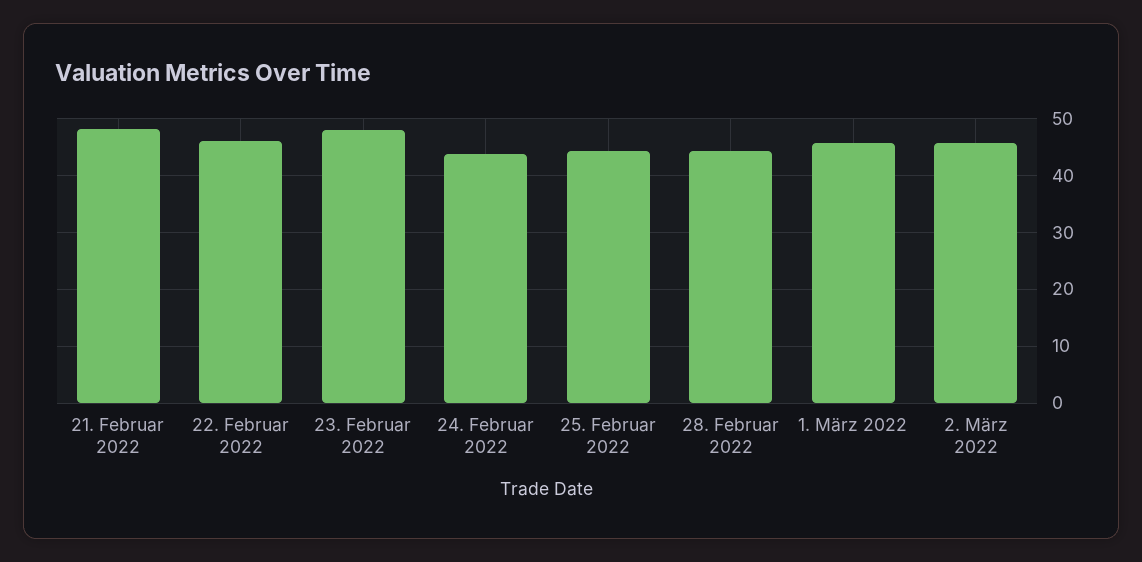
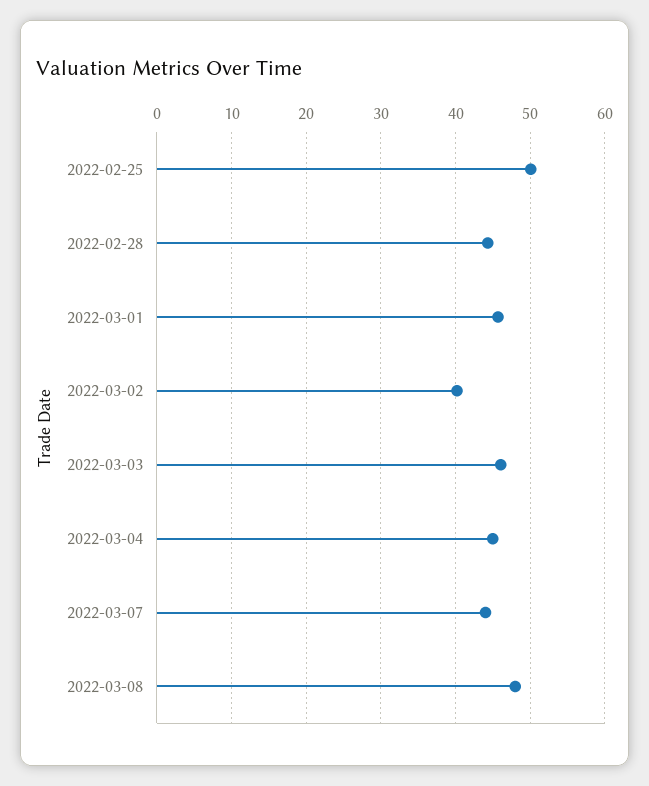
21. Februar 2022: 48 -> none
22. Februar 2022: 46 -> none
23. Februar 2022: 48 -> none
24. Februar 2022: 44 -> none
25. Februar 2022: 44 -> 50
2. März 2022: 46 -> 40
2022-03-03: none -> 46
2022-03-04: none -> 45
2022-03-07: none -> 44
2022-03-08: none -> 48

